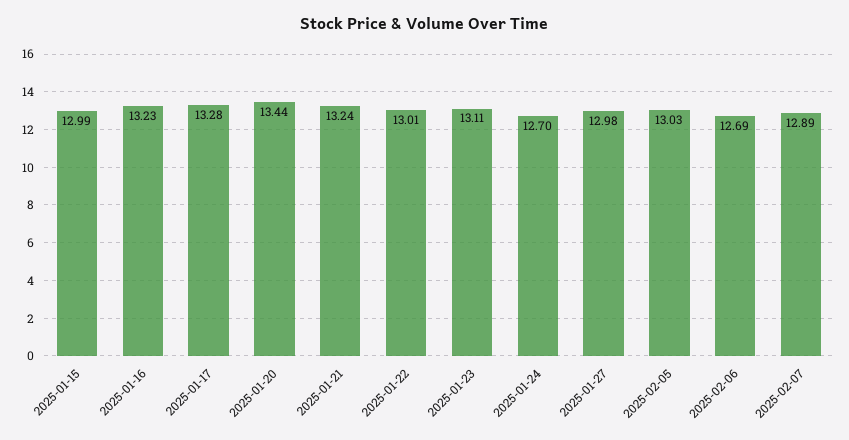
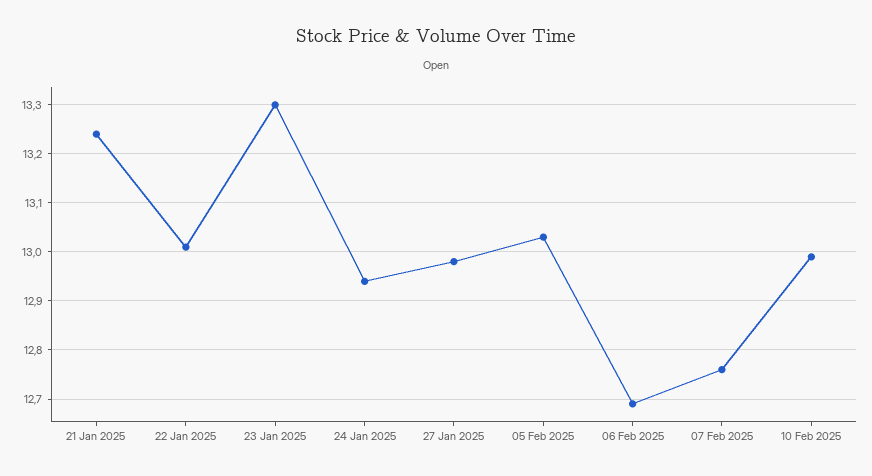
2025-01-15: 12.99 -> none
2025-01-16: 13.23 -> none
2025-01-17: 13.28 -> none
2025-01-20: 13.44 -> none
2025-01-23: 13.11 -> 13.3
2025-01-24: 12.7 -> 12.95
2025-02-07: 12.89 -> 12.75
10 Feb 2025: none -> 13

